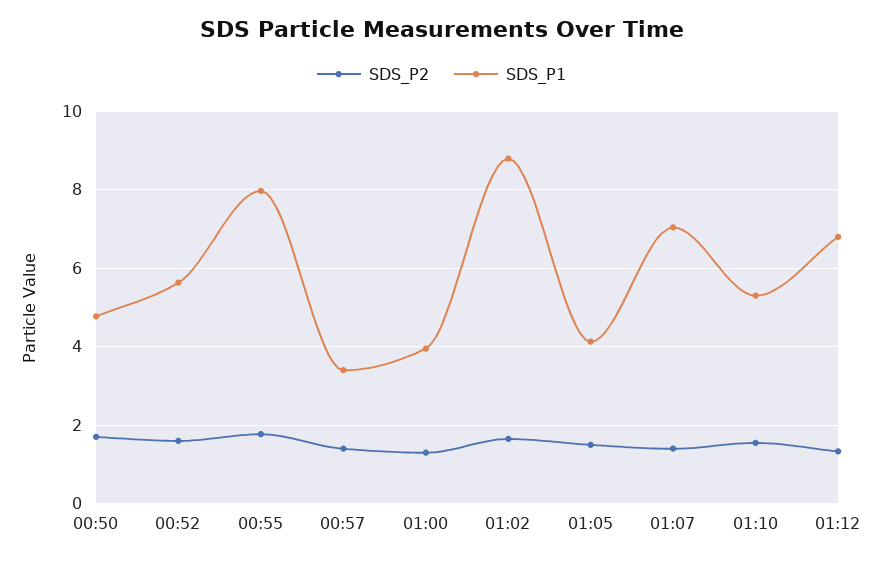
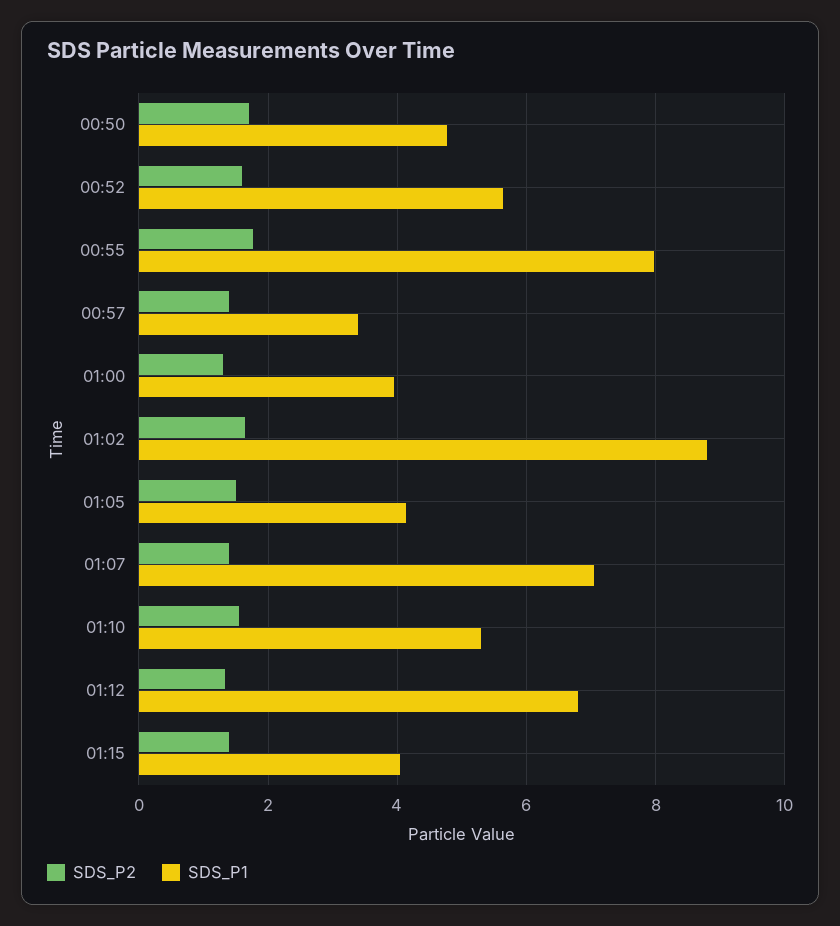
SDS_P2, 01:15: none -> 1.4
SDS_P1, 01:15: none -> 4

